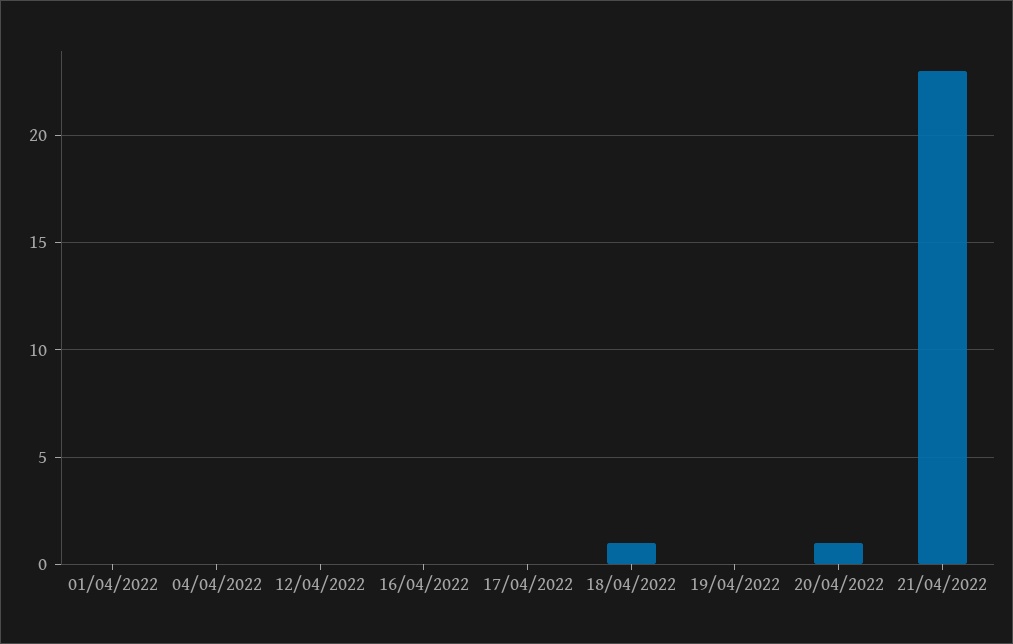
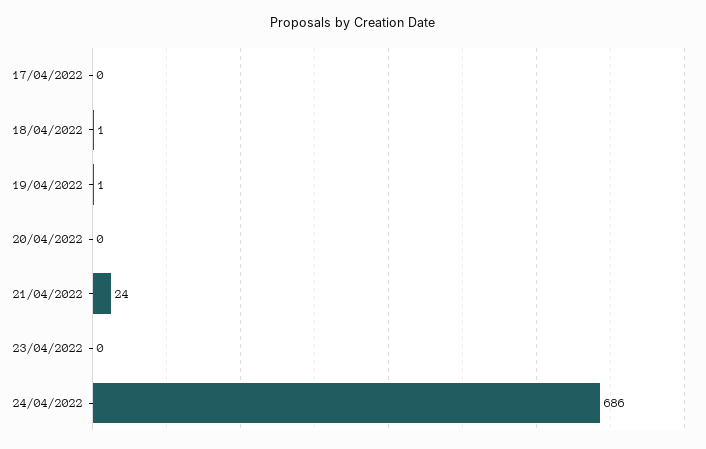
01/04/2022: 0 -> none
04/04/2022: 0 -> none
12/04/2022: 0 -> none
16/04/2022: 0 -> none
19/04/2022: 0 -> 1
20/04/2022: 1 -> 0
21/04/2022: 23 -> 24
23/04/2022: none -> 0
24/04/2022: none -> 686

